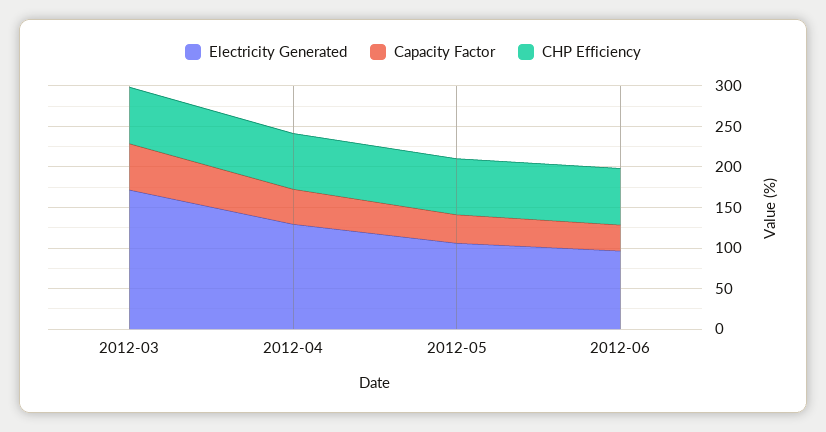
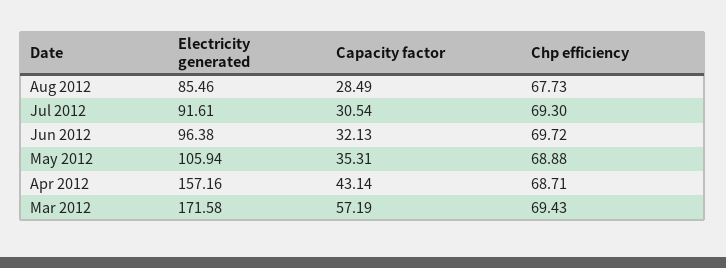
Electricity Generated, 2012-04: 130 -> 157.16
Electricity Generated, Aug 2012: none -> 85.46
Capacity Factor, Aug 2012: none -> 28.49
CHP Efficiency, Aug 2012: none -> 67.73
Electricity Generated, Jul 2012: none -> 91.61
Capacity Factor, Jul 2012: none -> 30.54
CHP Efficiency, Jul 2012: none -> 69.3

